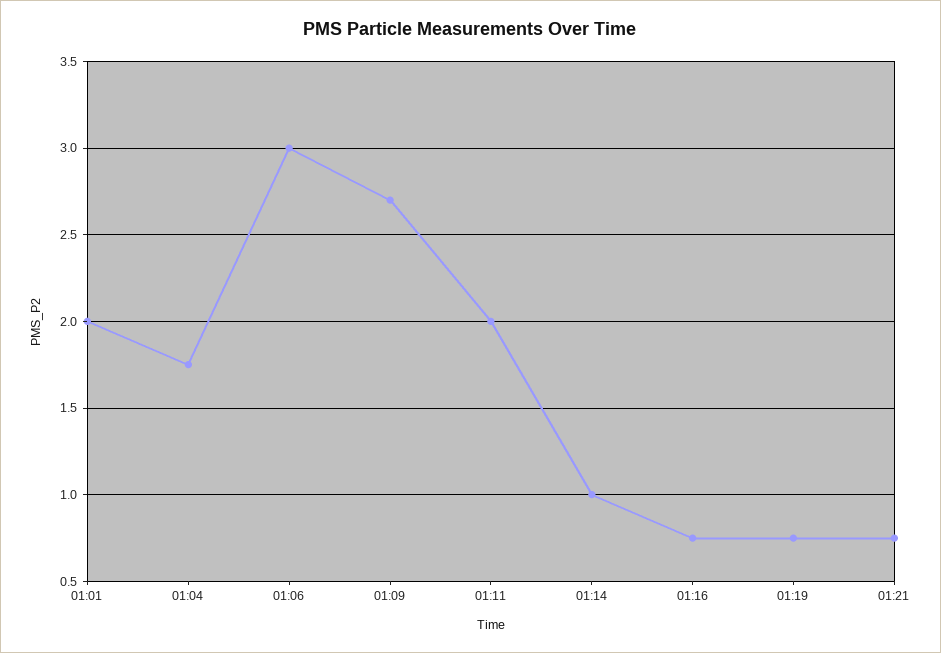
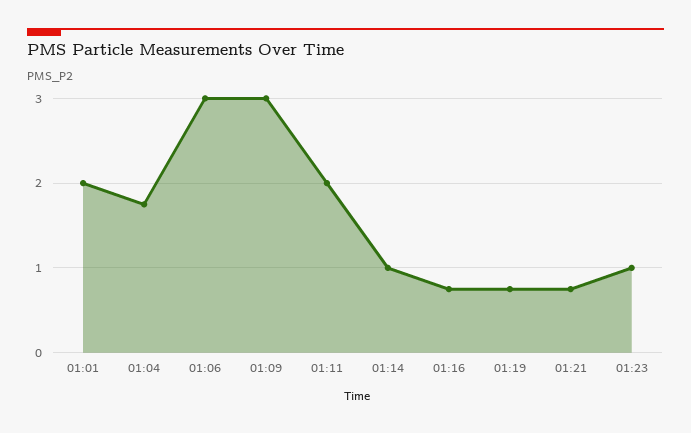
01:09: 2.7 -> 3
01:23: none -> 1

